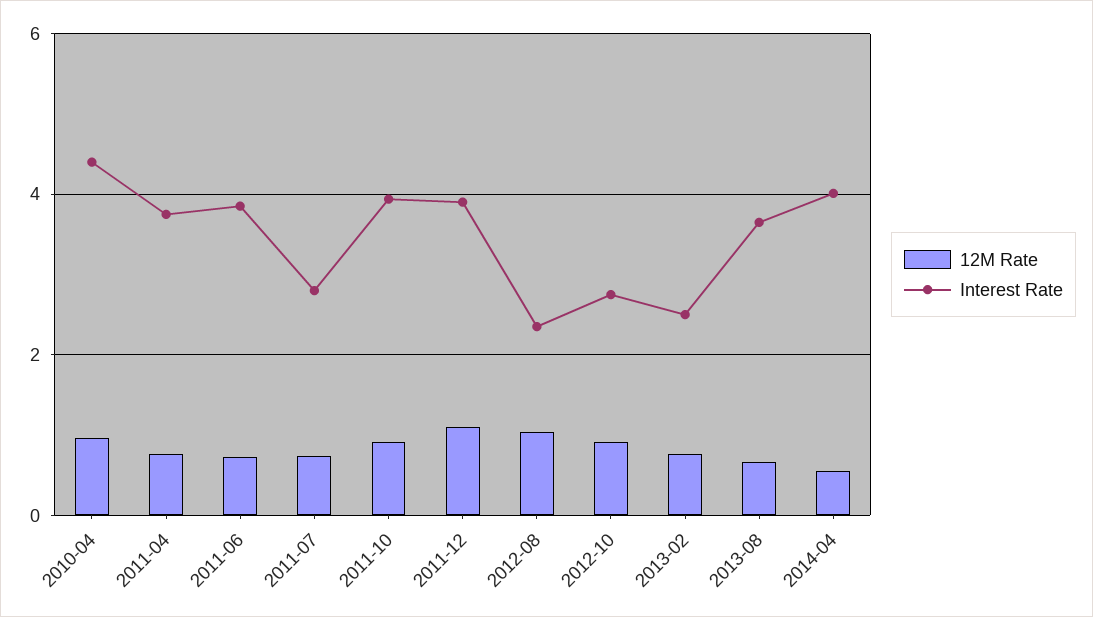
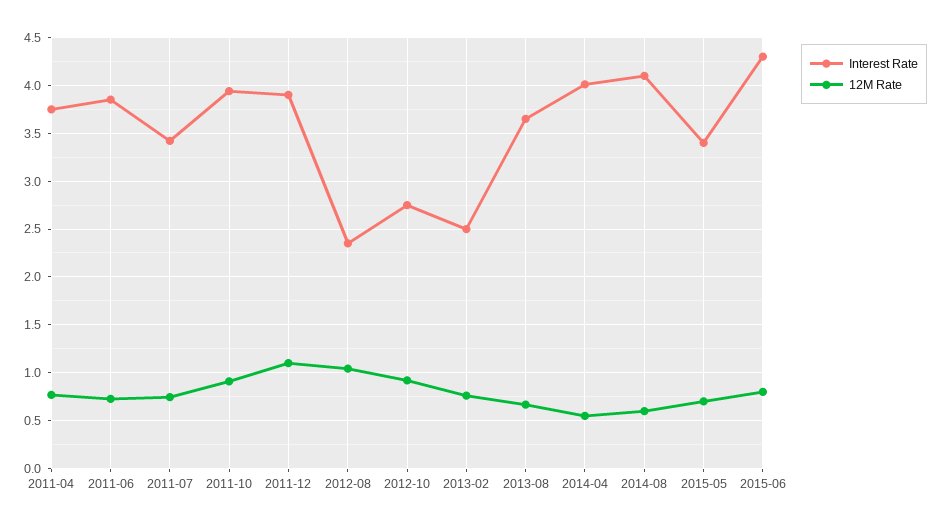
12M Rate, 2010-04: 1 -> none
Interest Rate, 2010-04: 4.4 -> none
Interest Rate, 2011-07: 2.8 -> 3.4
Interest Rate, 2014-08: none -> 4.1
12M Rate, 2014-08: none -> 0.6
Interest Rate, 2015-05: none -> 3.4
12M Rate, 2015-05: none -> 0.7
Interest Rate, 2015-06: none -> 4.3
12M Rate, 2015-06: none -> 0.8

